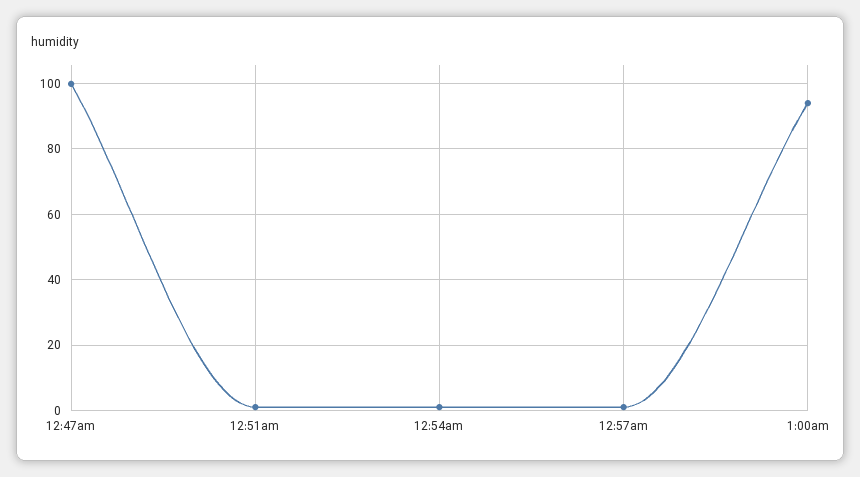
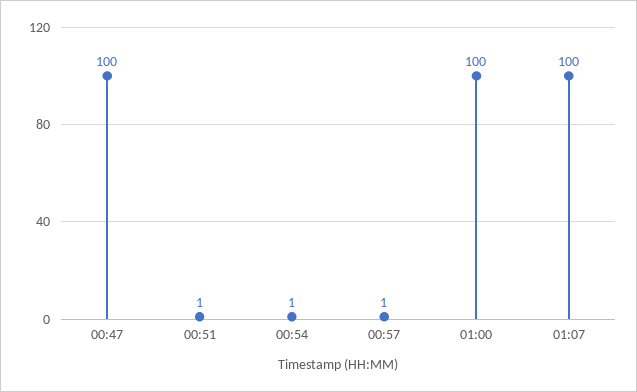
1:00am: 94 -> 100
01:07: none -> 100

